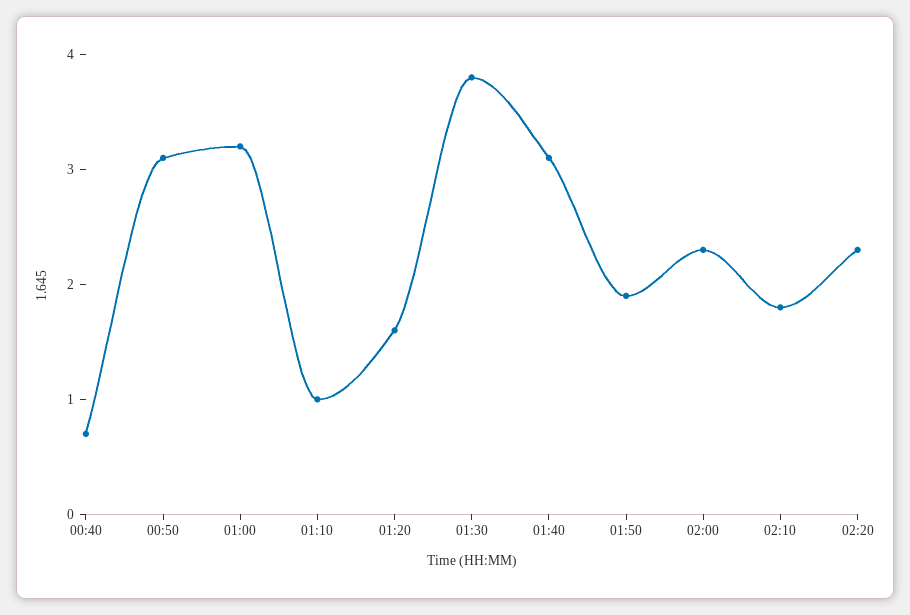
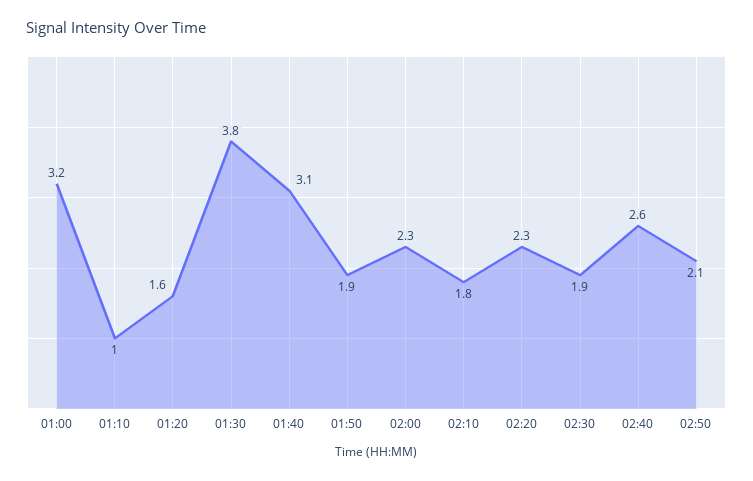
00:40: 0.7 -> none
00:50: 3.1 -> none
02:30: none -> 1.9
02:40: none -> 2.6
02:50: none -> 2.1

